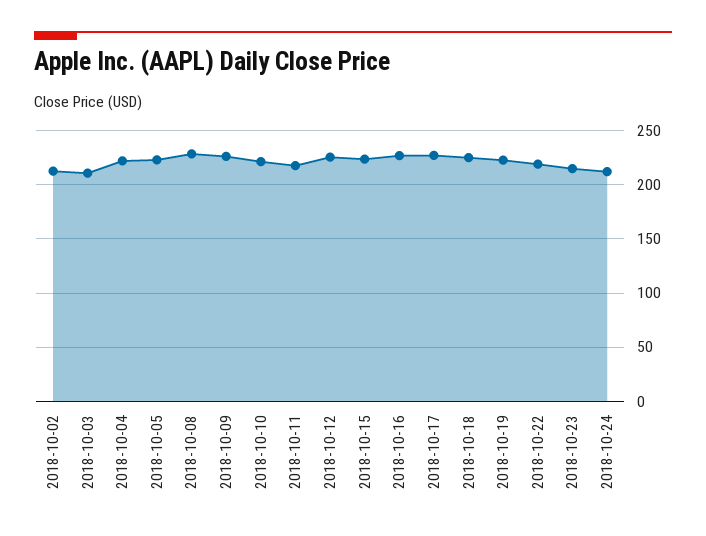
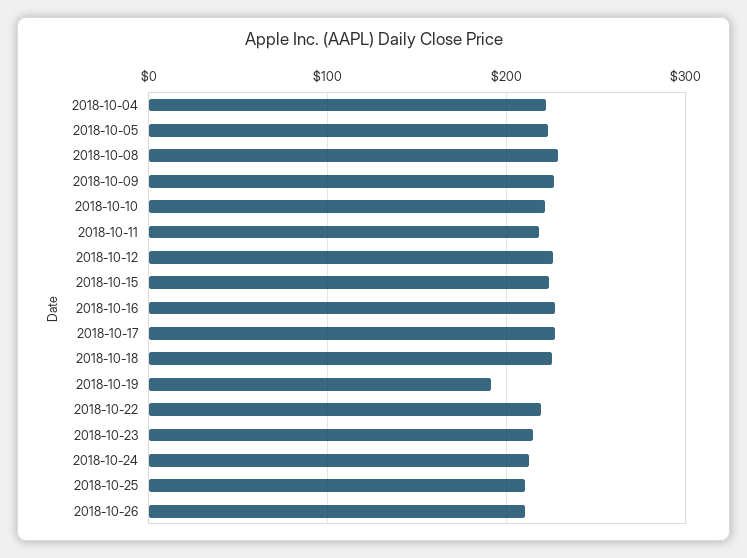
2018-10-02: 210 -> none
2018-10-03: 210 -> none
2018-10-19: 220 -> 190
2018-10-25: none -> 210
2018-10-26: none -> 210

